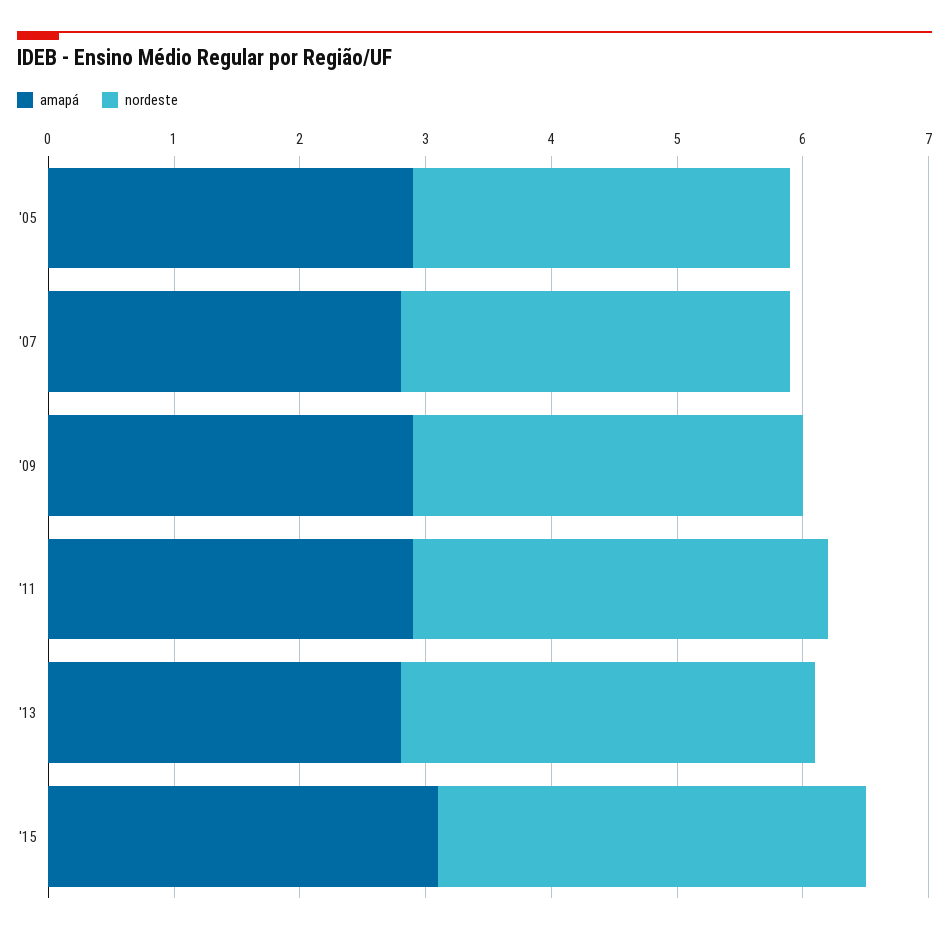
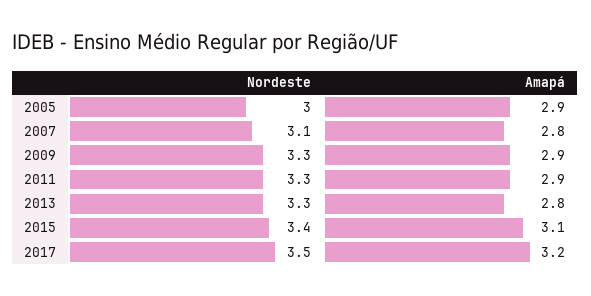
nordeste, '09: 3.1 -> 3.3
nordeste, 2017: none -> 3.5
amapá, 2017: none -> 3.2

